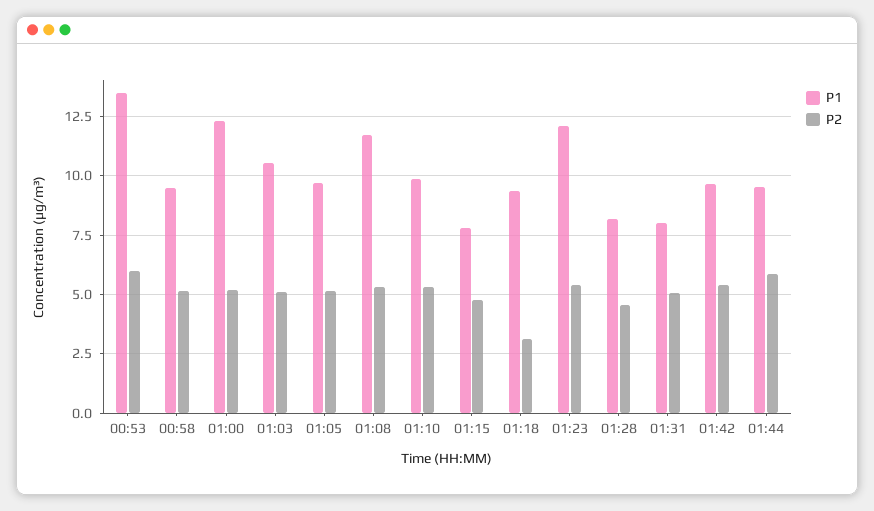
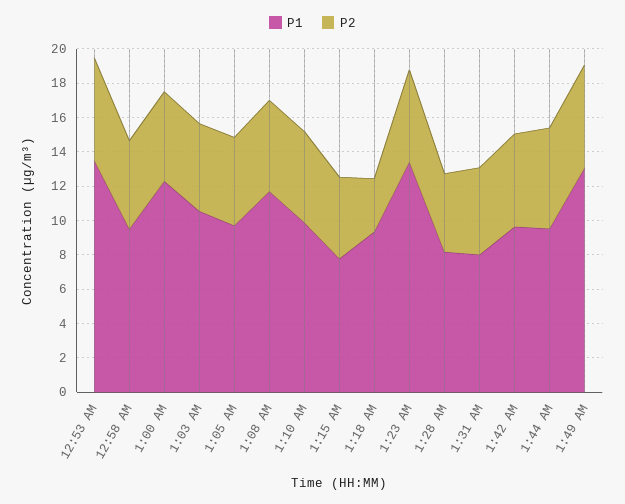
P1, 01:23: 12 -> 13.5
P1, 1:49 AM: none -> 13
P2, 1:49 AM: none -> 6

